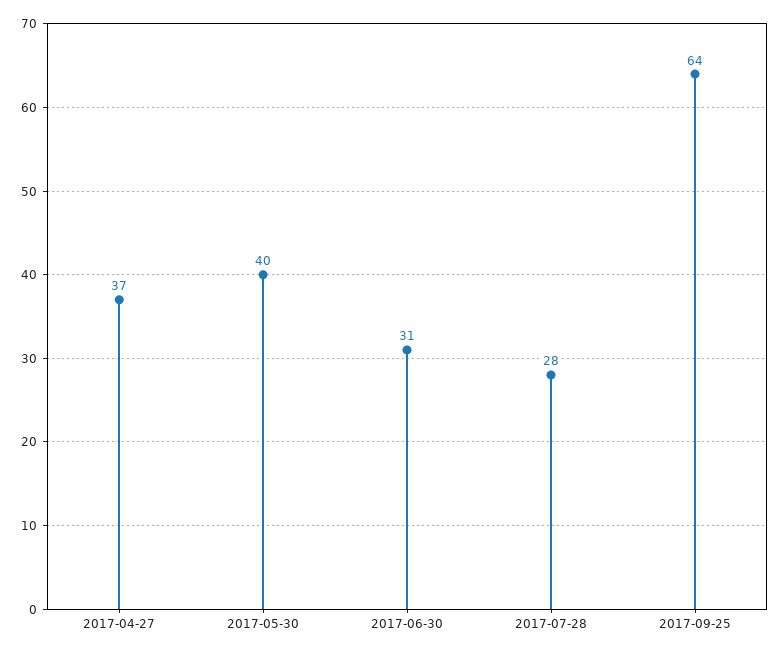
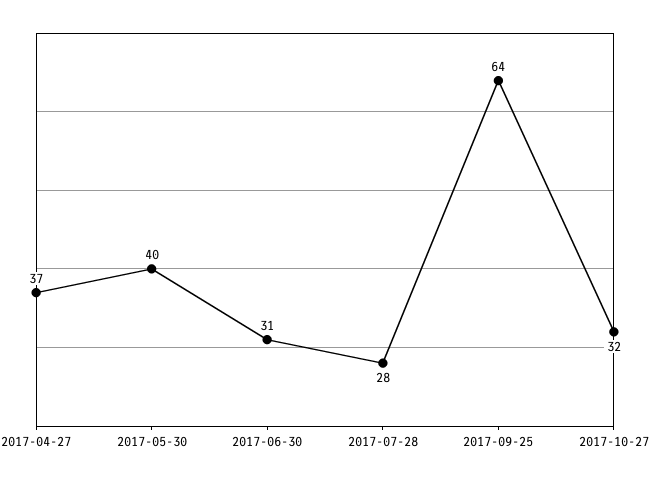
2017-10-27: none -> 32

